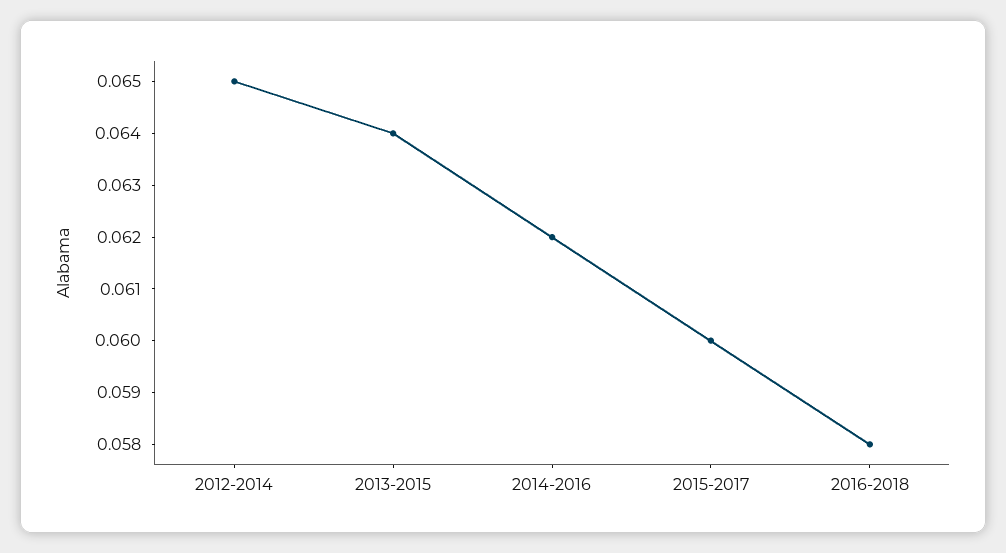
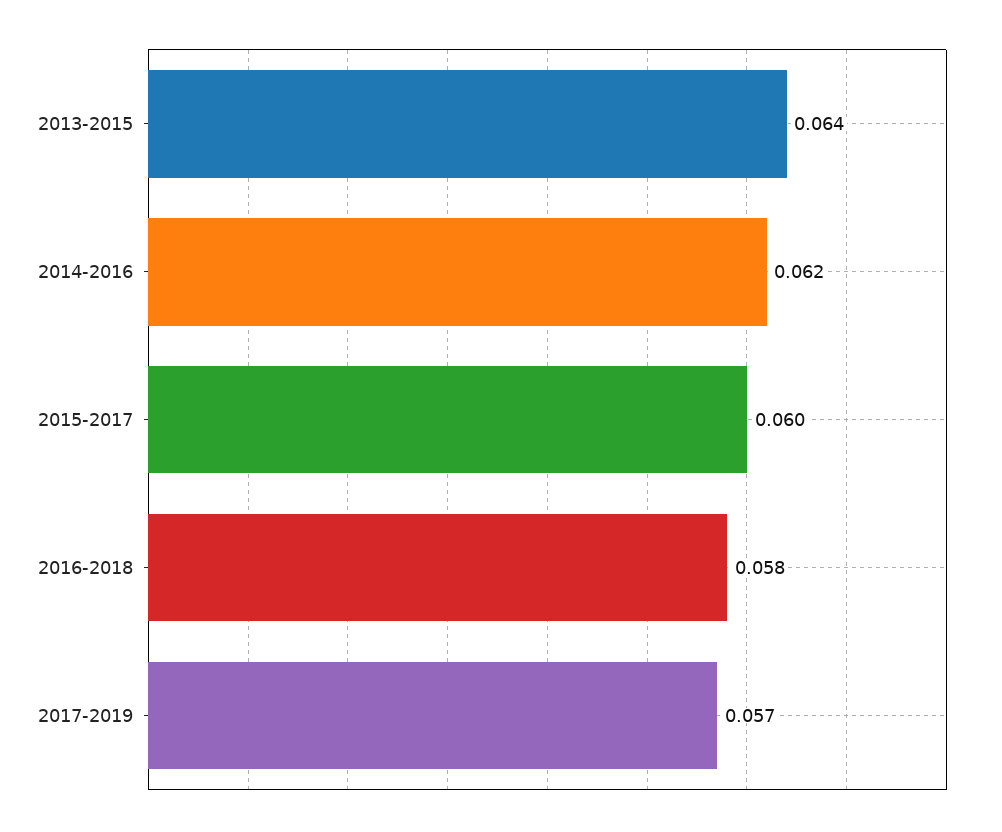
2012-2014: 0.065 -> none
2017-2019: none -> 0.057

